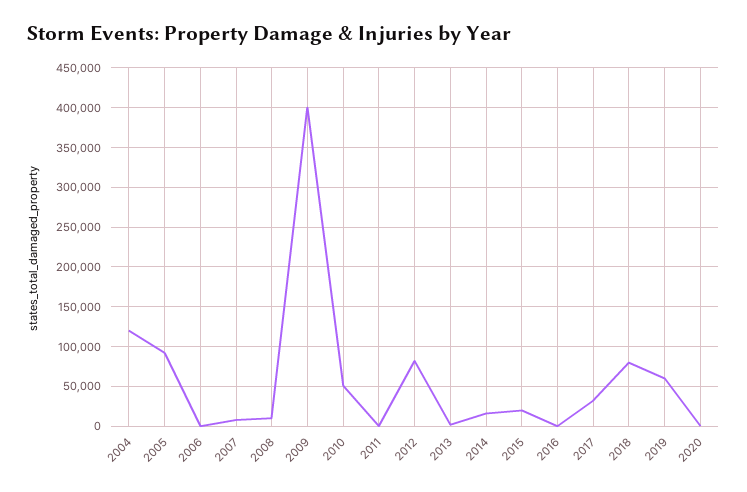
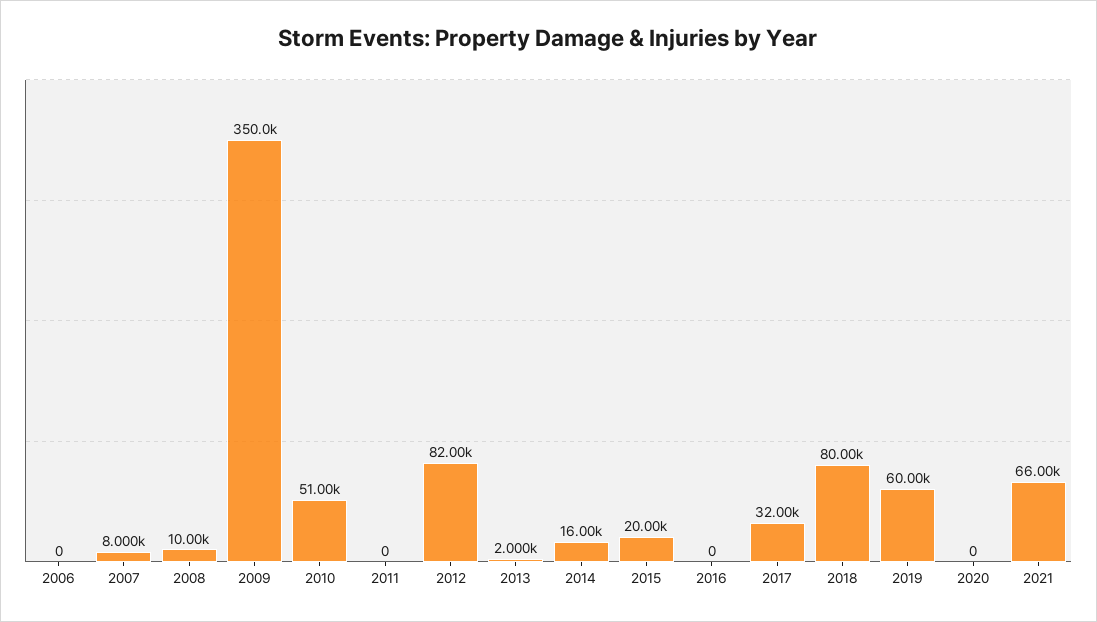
2004: 120000 -> none
2005: 90000 -> none
2009: 400000 -> 350000
2021: none -> 66000

